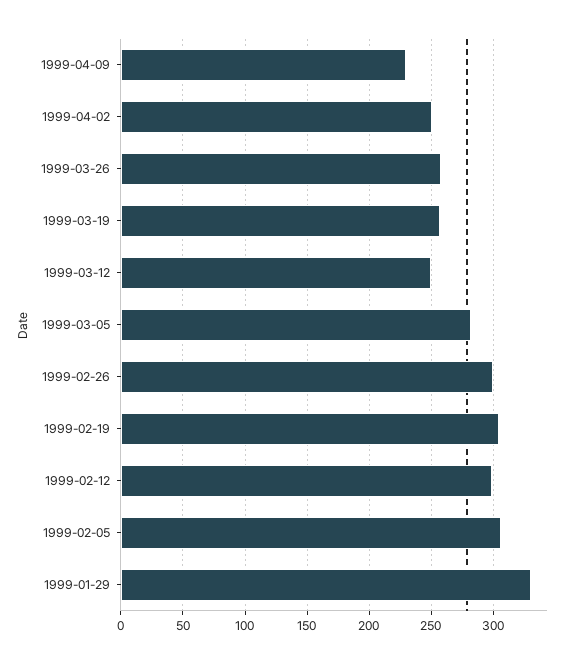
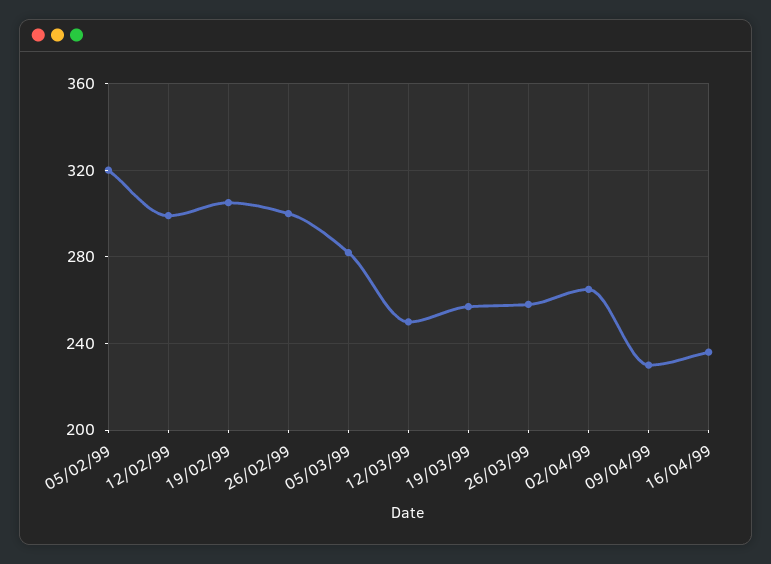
1999-04-02: 250 -> 265
1999-02-05: 305 -> 320
1999-01-29: 330 -> none
16/04/99: none -> 235

